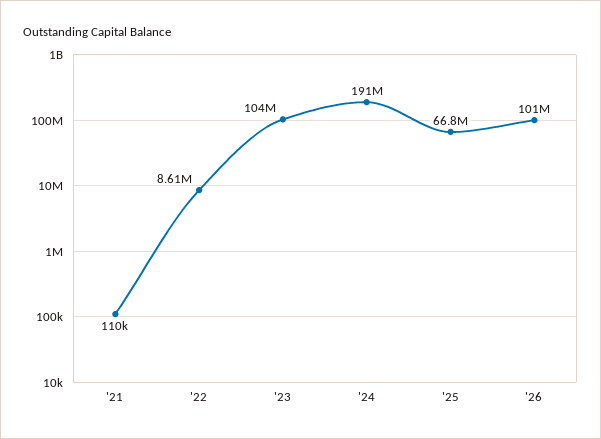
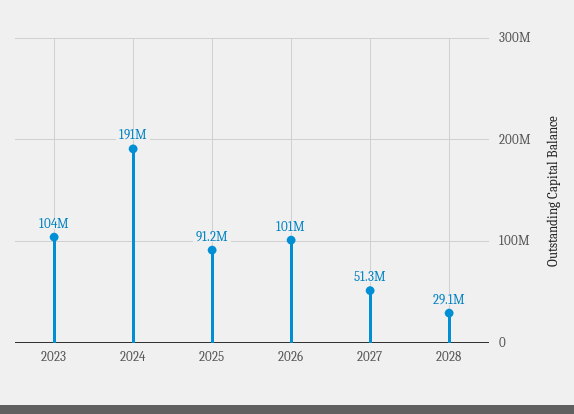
'21: 110000 -> none
'22: 8610000 -> none
'25: 66800000 -> 91200000
2027: none -> 51300000
2028: none -> 29100000

